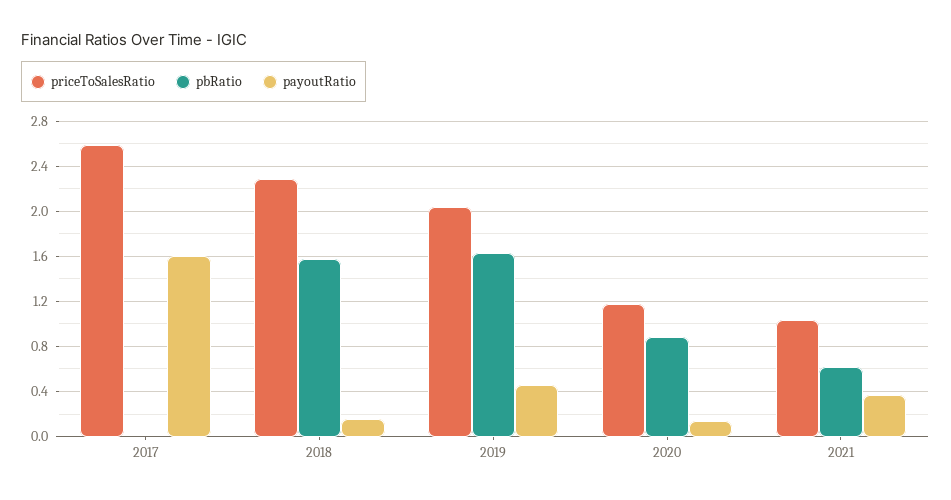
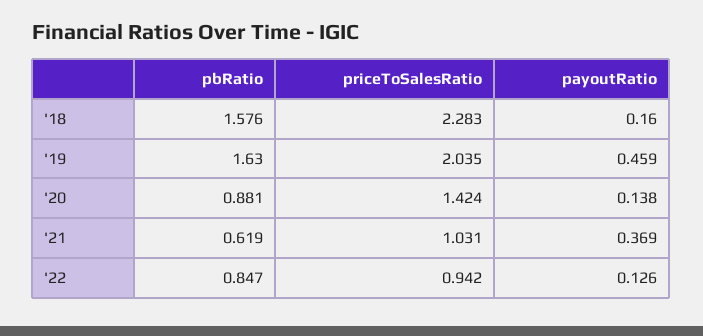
priceToSalesRatio, 2017: 2.6 -> none
pbRatio, 2017: 0 -> none
payoutRatio, 2017: 1.6 -> none
priceToSalesRatio, 2020: 1.2 -> 1.424
pbRatio, '22: none -> 0.847
priceToSalesRatio, '22: none -> 0.942
payoutRatio, '22: none -> 0.126

